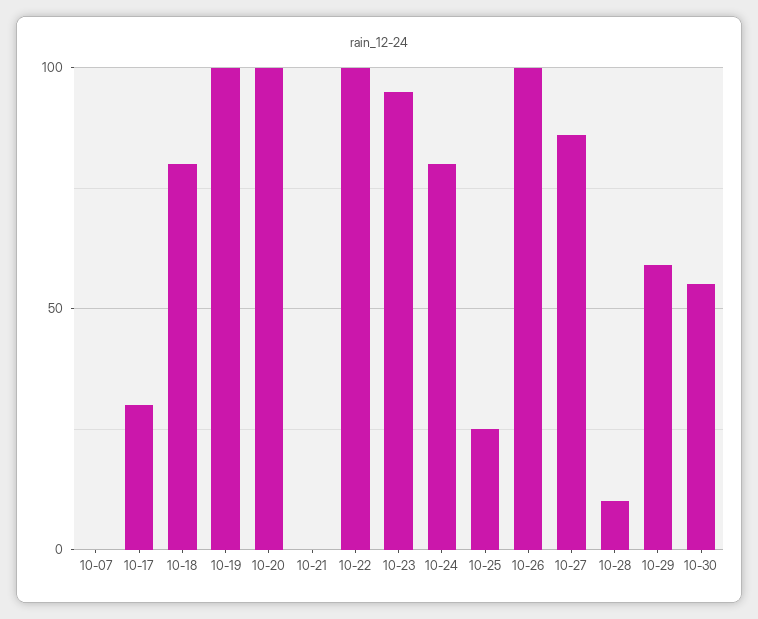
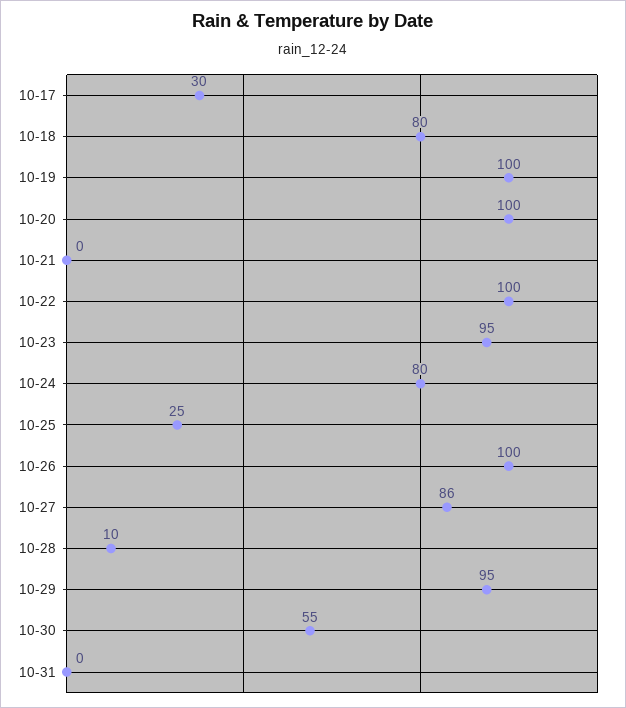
10-07: 0 -> none
10-29: 60 -> 95
10-31: none -> 0

